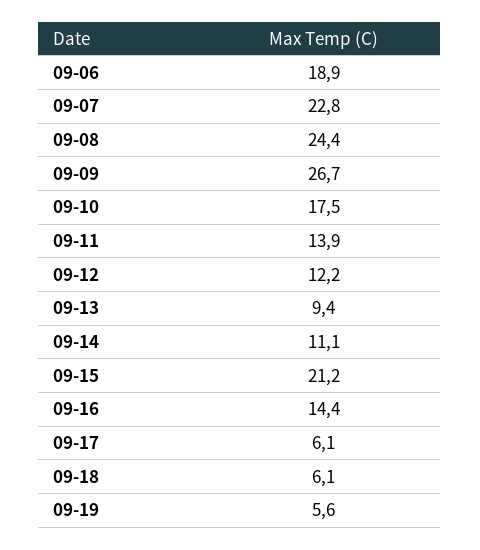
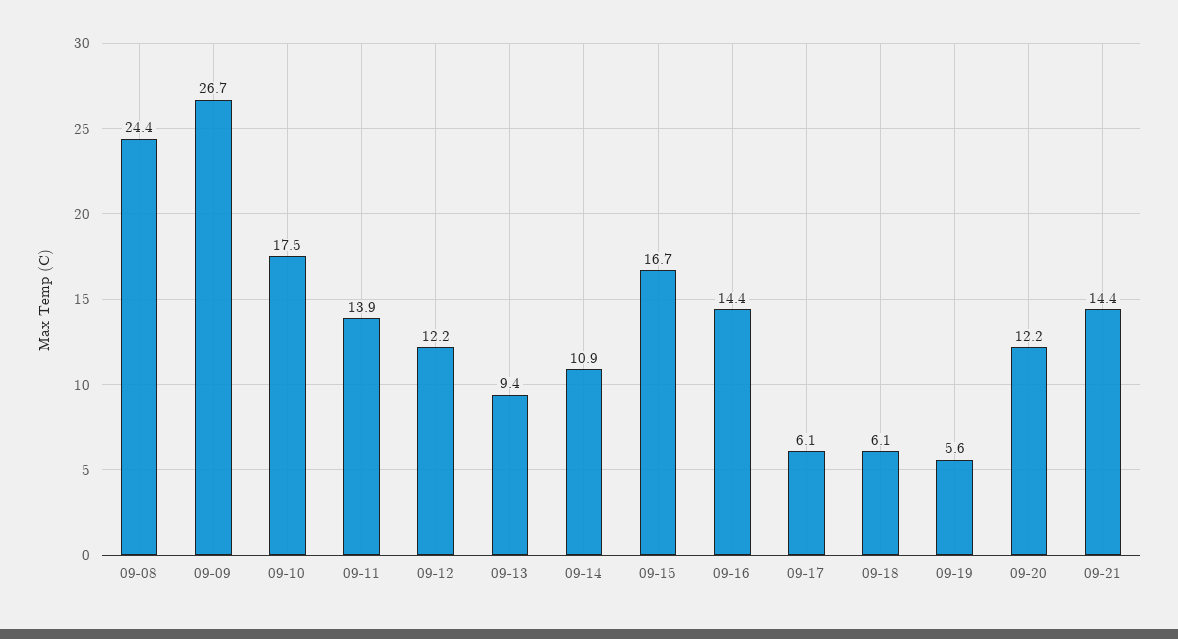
09-06: 18.9 -> none
09-07: 22.8 -> none
09-14: 11.1 -> 10.9
09-15: 21.2 -> 16.7
09-20: none -> 12.2
09-21: none -> 14.4

